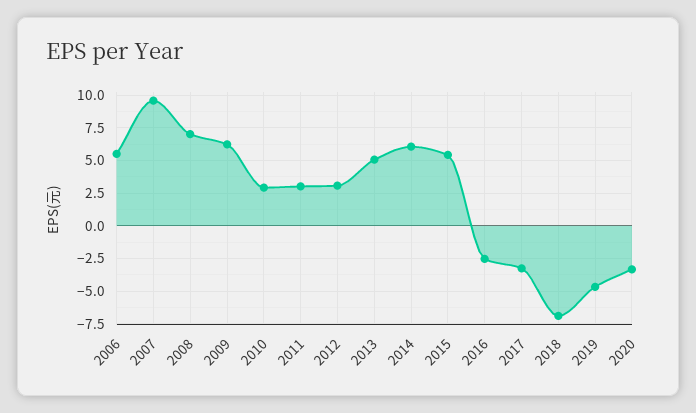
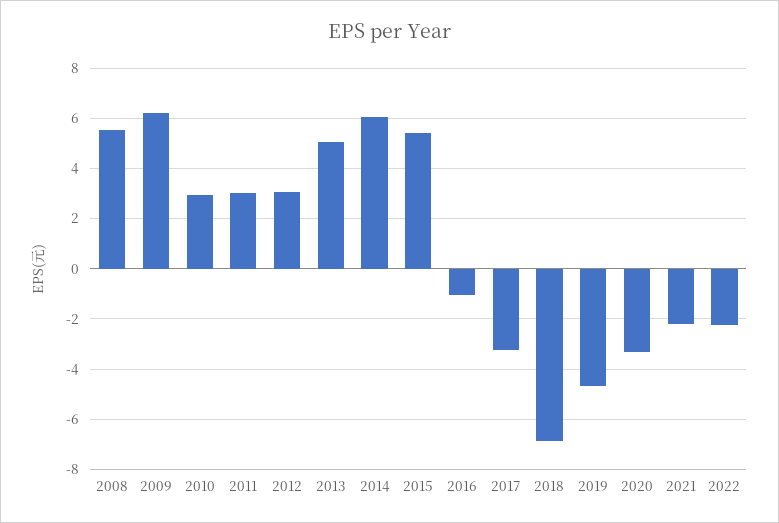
2006: 5.5 -> none
2007: 9.5 -> none
2008: 7 -> 5.5
2016: -2.5 -> -1
2021: none -> -2.25
2022: none -> -2.25

